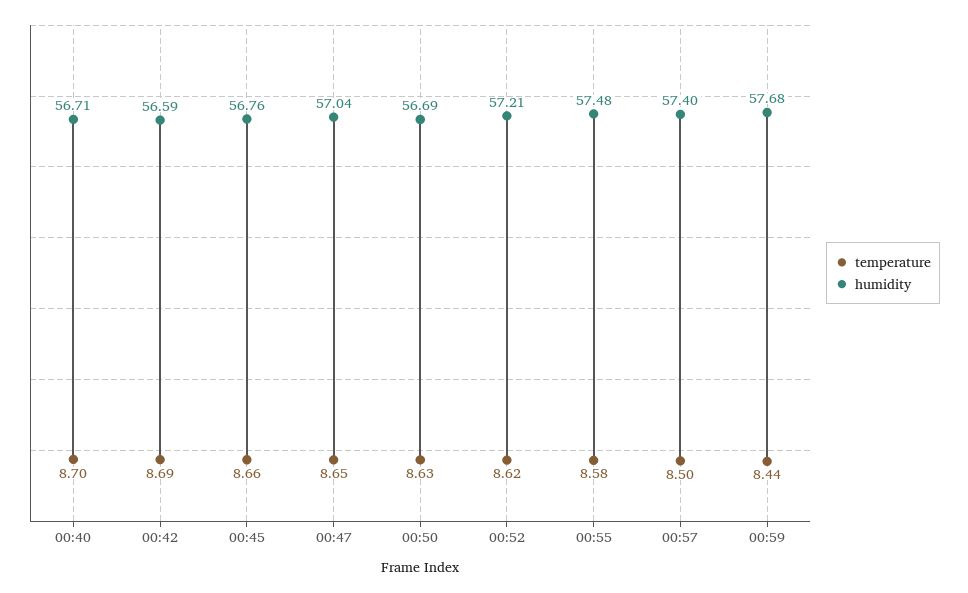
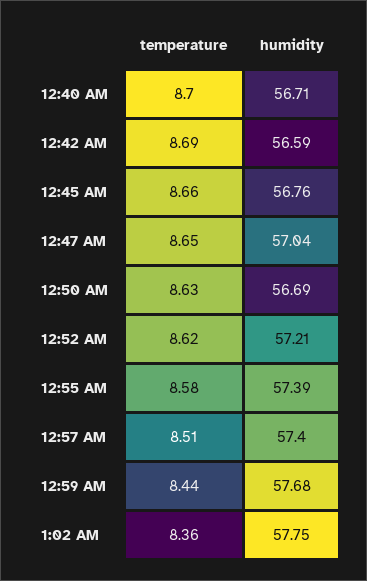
humidity, 00:55: 57.48 -> 57.39
temperature, 00:57: 8.5 -> 8.51
temperature, 1:02 AM: none -> 8.36
humidity, 1:02 AM: none -> 57.75

